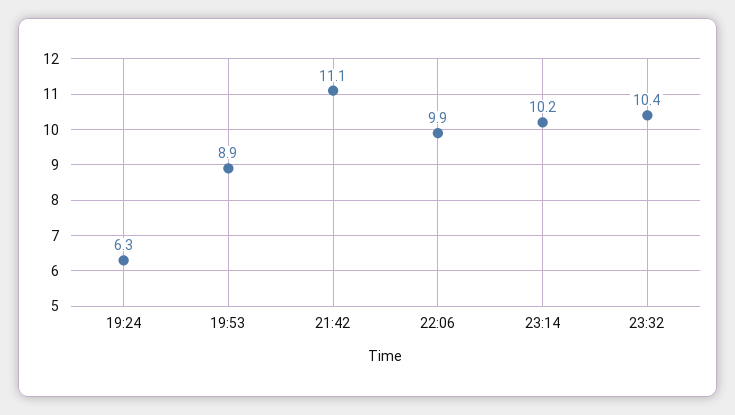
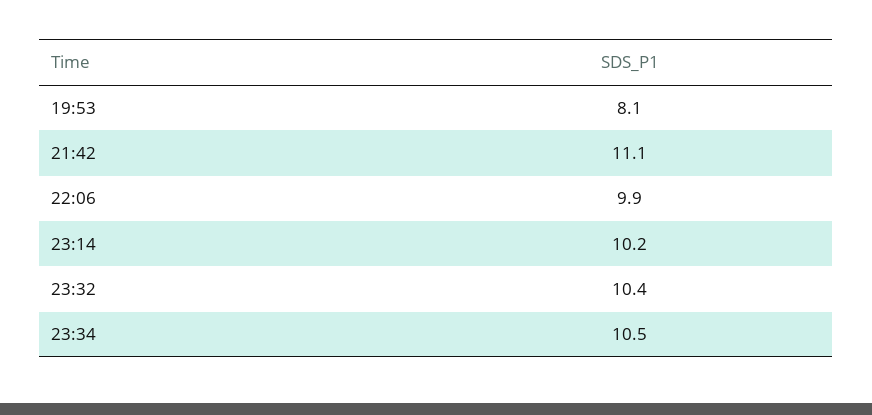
19:24: 6.3 -> none
19:53: 8.9 -> 8.1
23:34: none -> 10.5

